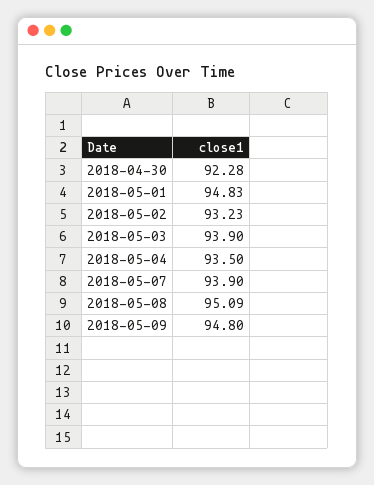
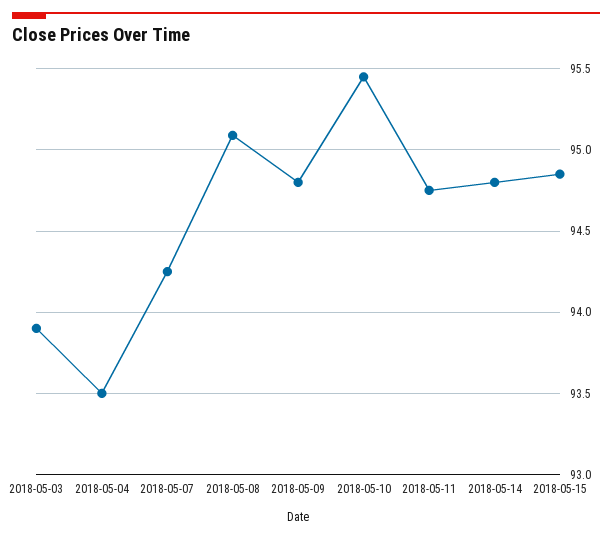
2018-04-30: 92.28 -> none
2018-05-01: 94.83 -> none
2018-05-02: 93.23 -> none
2018-05-07: 93.9 -> 94.25
2018-05-10: none -> 95.45
2018-05-11: none -> 94.75
2018-05-14: none -> 94.8
2018-05-15: none -> 94.85

